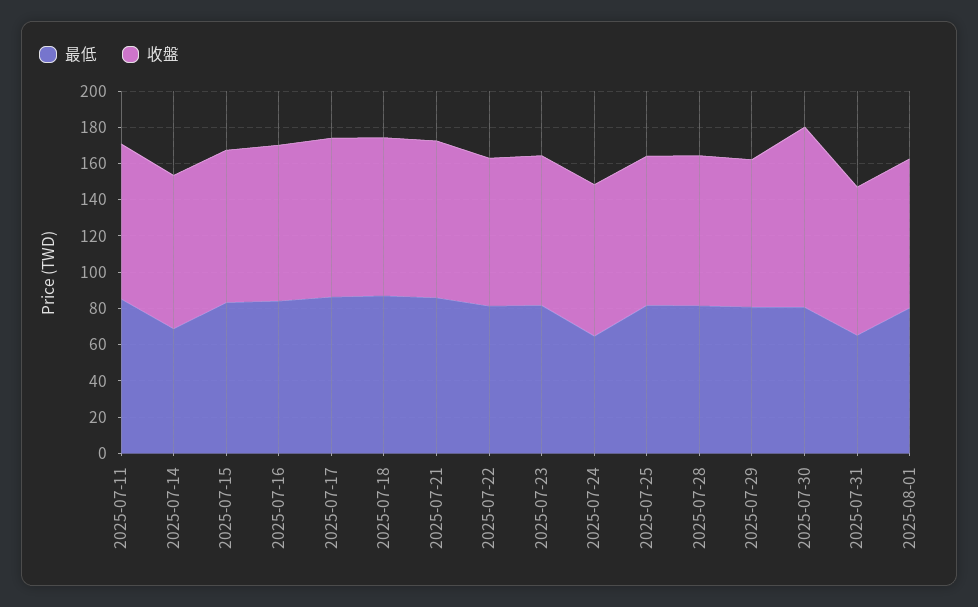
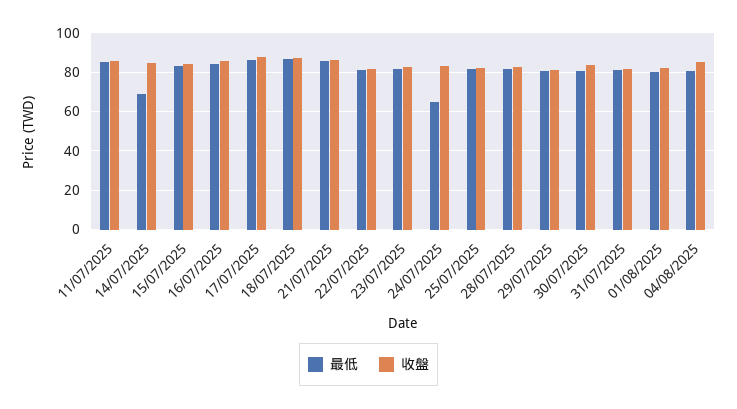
收盤, 2025-07-30: 100 -> 85
最低, 2025-07-31: 65 -> 80
最低, 04/08/2025: none -> 80
收盤, 04/08/2025: none -> 85

